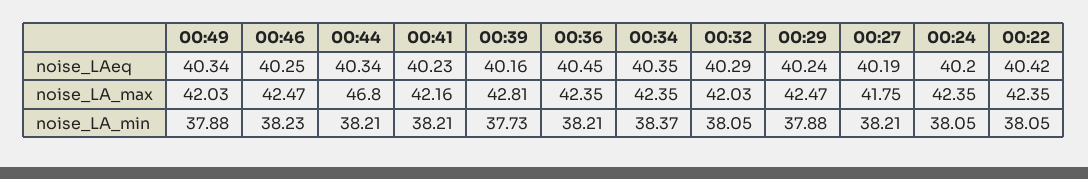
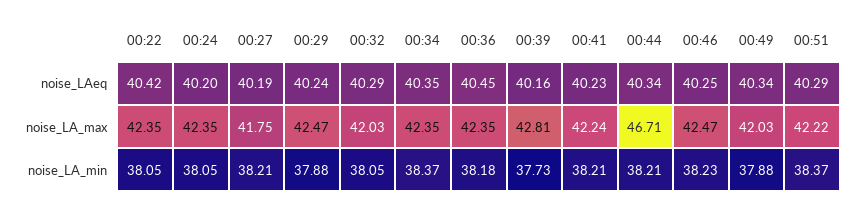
00:44, noise_LA_max: 46.8 -> 46.71
00:41, noise_LA_max: 42.16 -> 42.24
00:36, noise_LA_min: 38.21 -> 38.18
00:51, noise_LAeq: none -> 40.29
00:51, noise_LA_max: none -> 42.22
00:51, noise_LA_min: none -> 38.37

